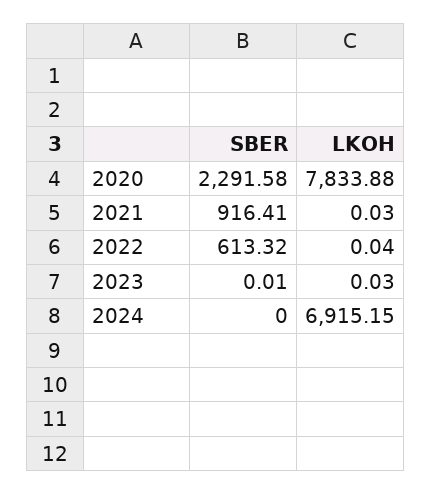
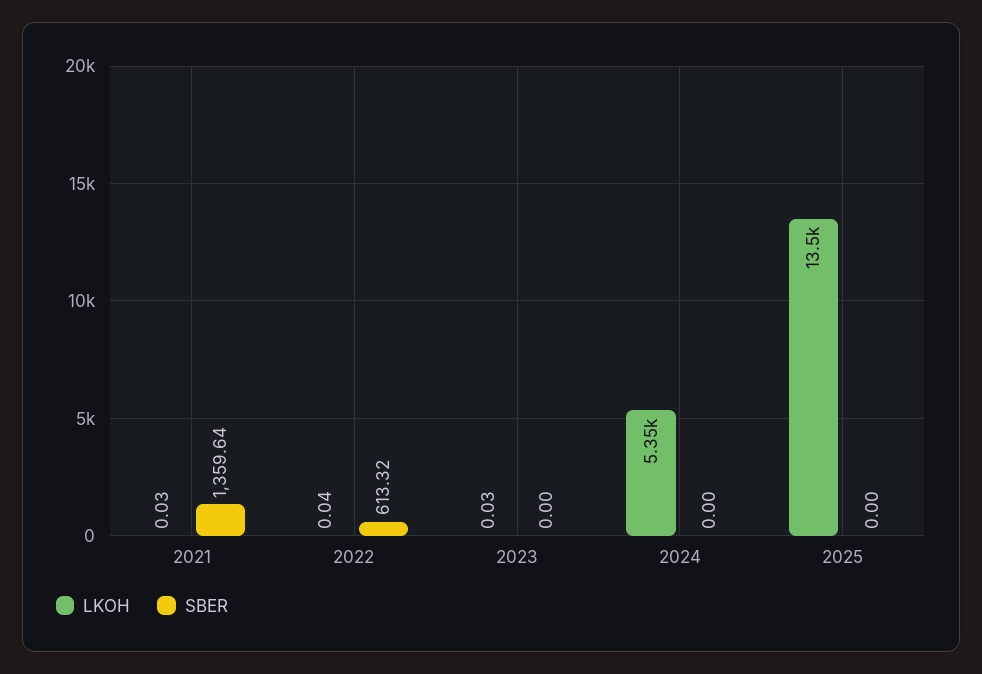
SBER, 2020: 2291.58 -> none
LKOH, 2020: 7833.88 -> none
SBER, 2021: 916.41 -> 1359.64
SBER, 2023: 0.01 -> 0
LKOH, 2024: 6915.15 -> 5350
LKOH, 2025: none -> 13500
SBER, 2025: none -> 0

